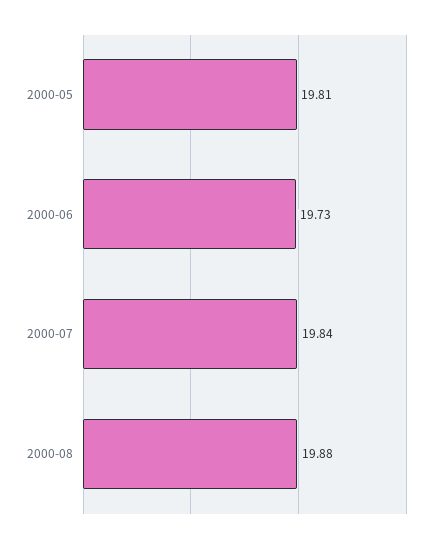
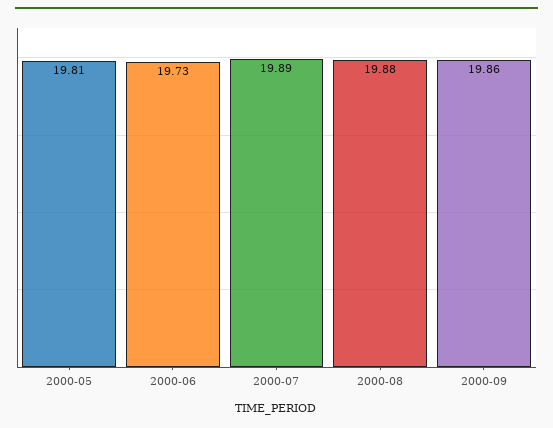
2000-07: 19.84 -> 19.89
2000-09: none -> 19.86

